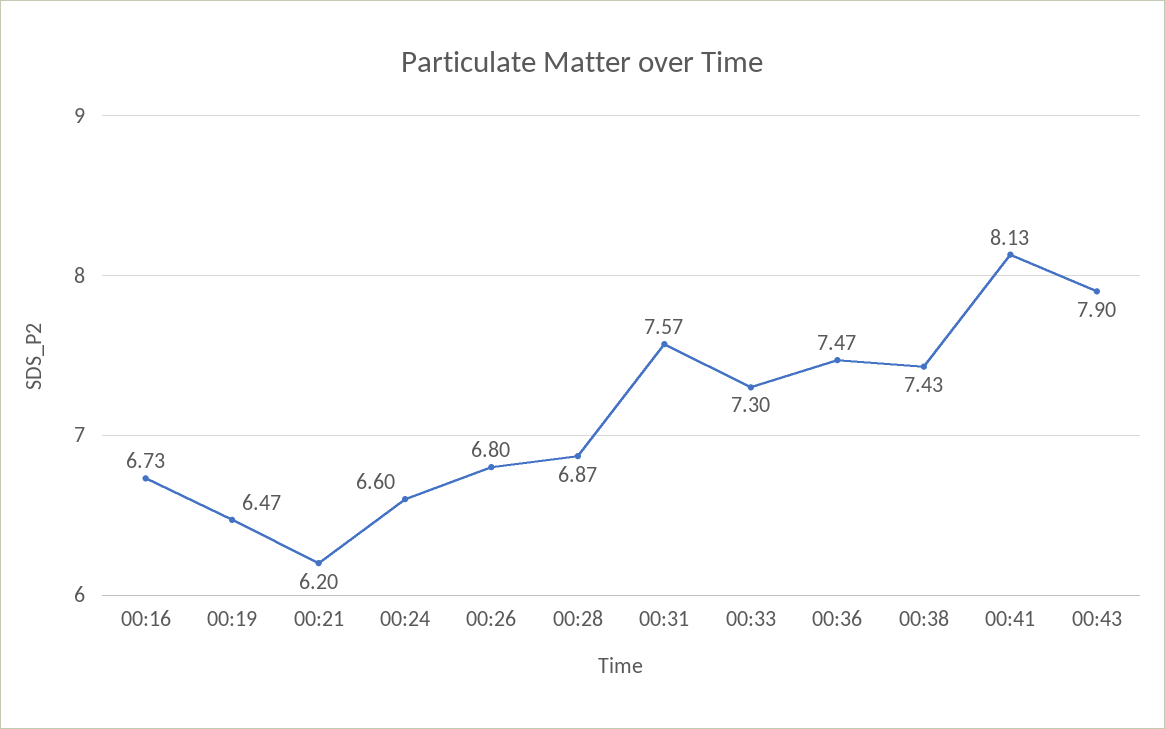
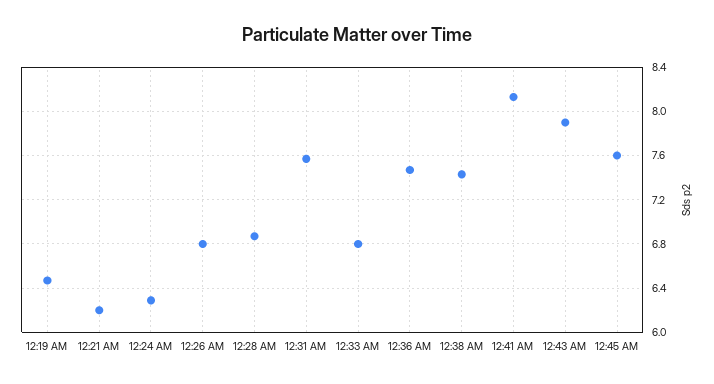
00:16: 6.73 -> none
00:24: 6.6 -> 6.3
00:33: 7.3 -> 6.8
12:45 AM: none -> 7.6

